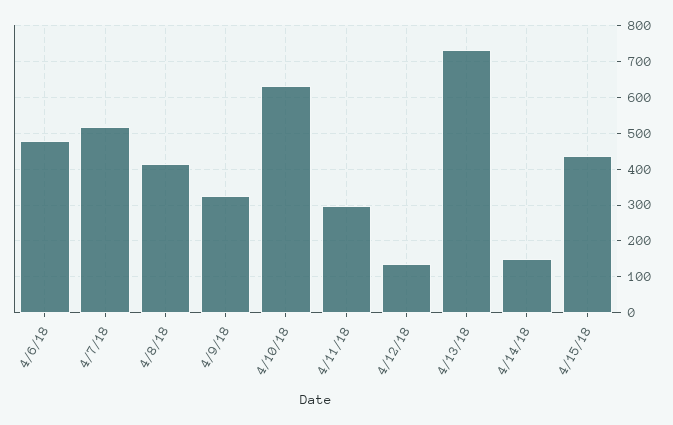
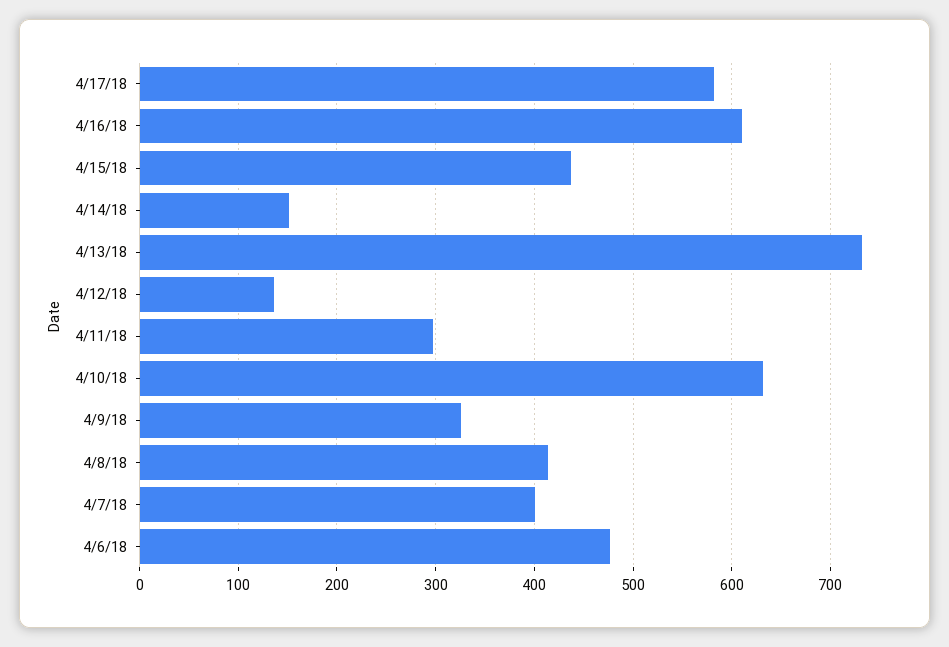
4/7/18: 520 -> 400
4/17/18: none -> 580
4/16/18: none -> 610

